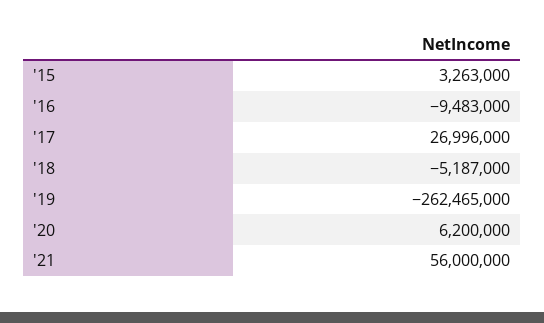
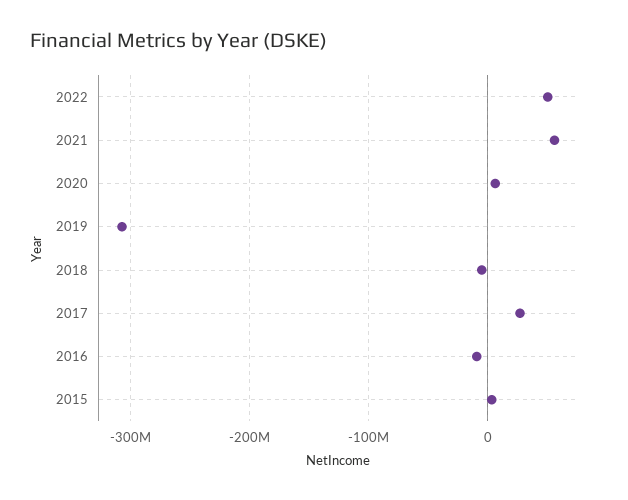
'19: -262465000 -> -310000000
2022: none -> 50000000

